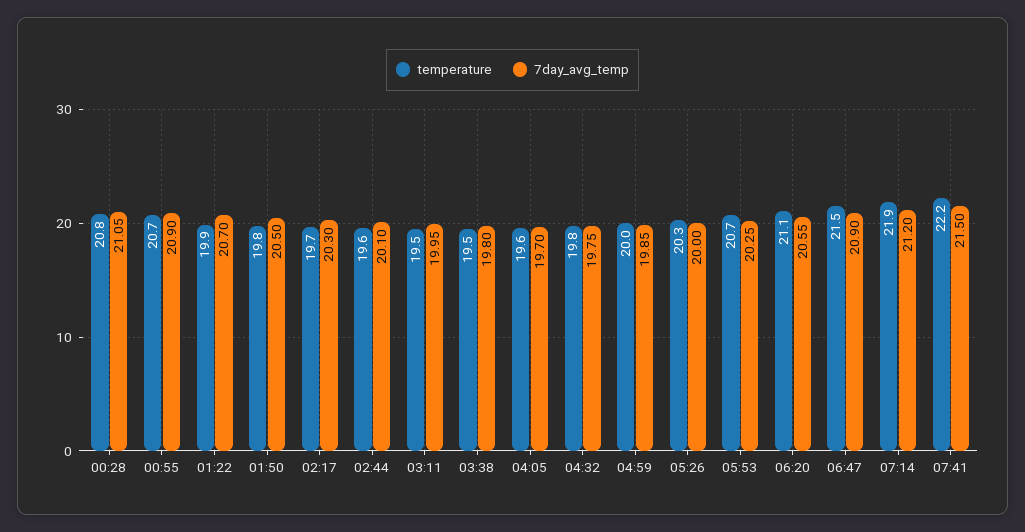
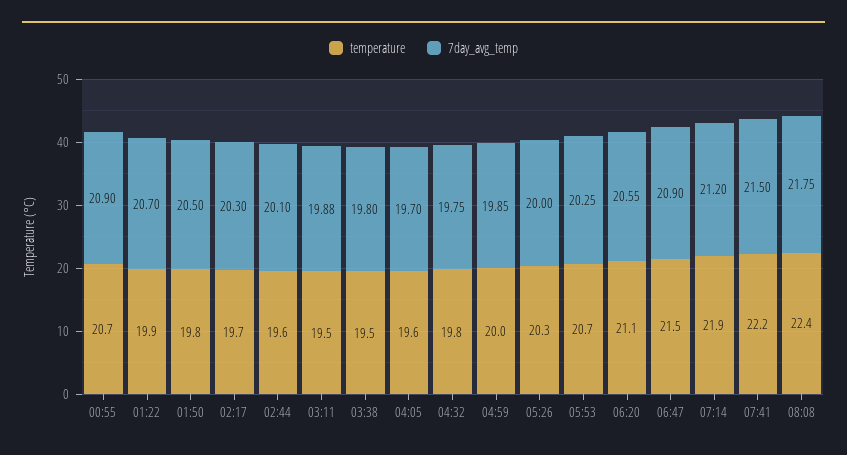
temperature, 00:28: 20.8 -> none
7day_avg_temp, 00:28: 21.05 -> none
7day_avg_temp, 03:11: 19.95 -> 19.88
temperature, 08:08: none -> 22.4
7day_avg_temp, 08:08: none -> 21.75

